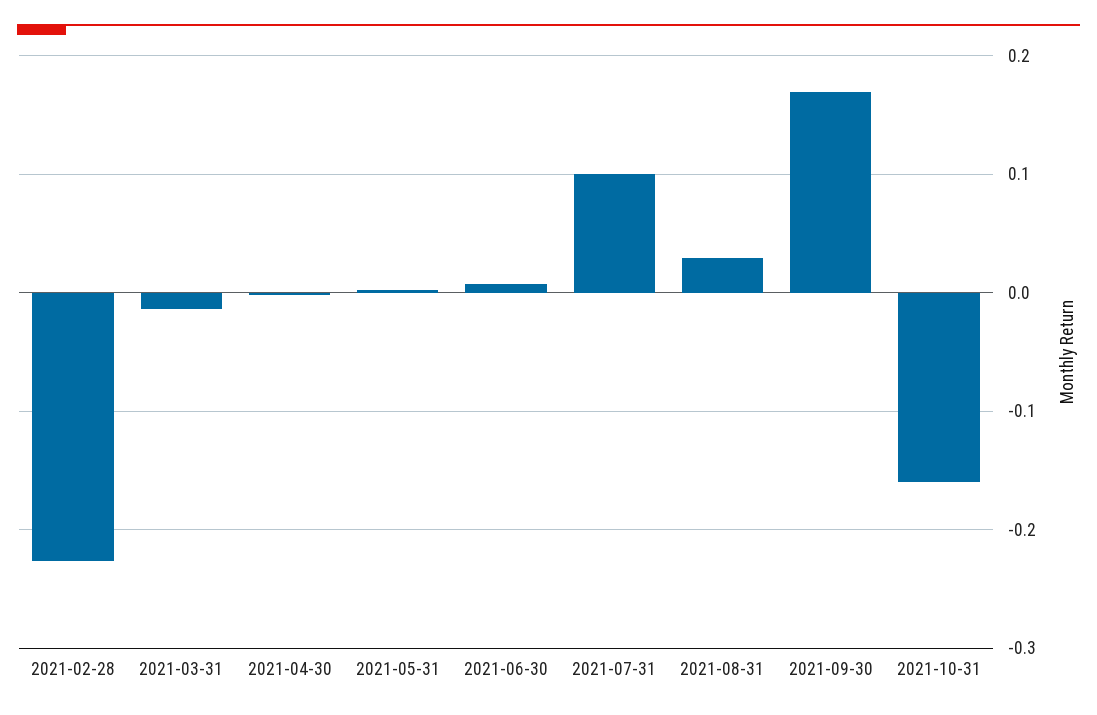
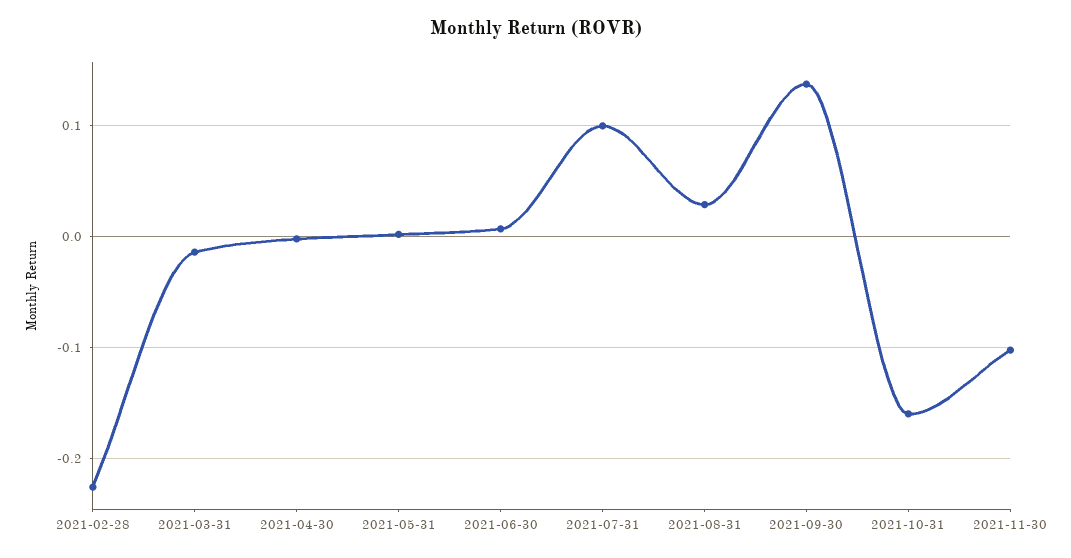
2021-09-30: 0.17 -> 0.14
2021-11-30: none -> -0.1

